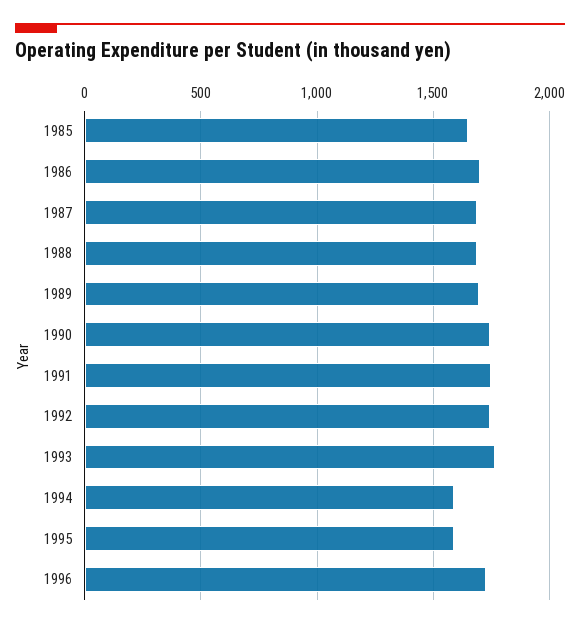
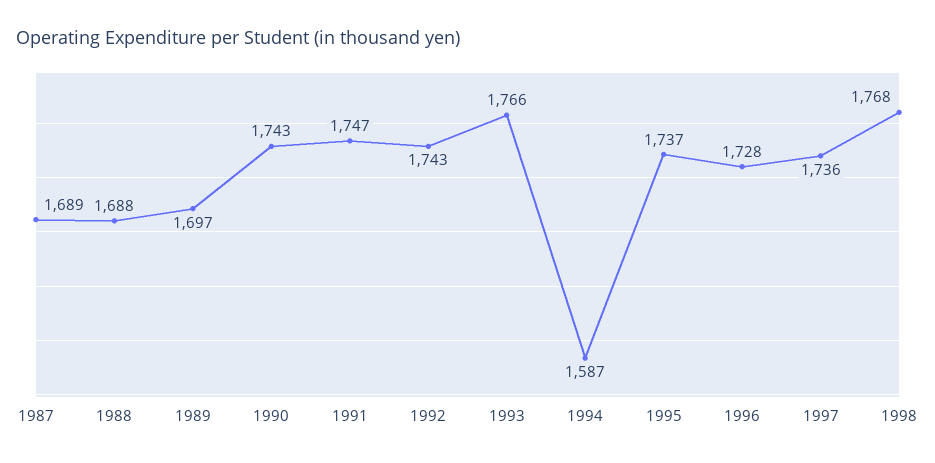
1985: 1650 -> none
1986: 1700 -> none
1995: 1600 -> 1737
1997: none -> 1736
1998: none -> 1768

